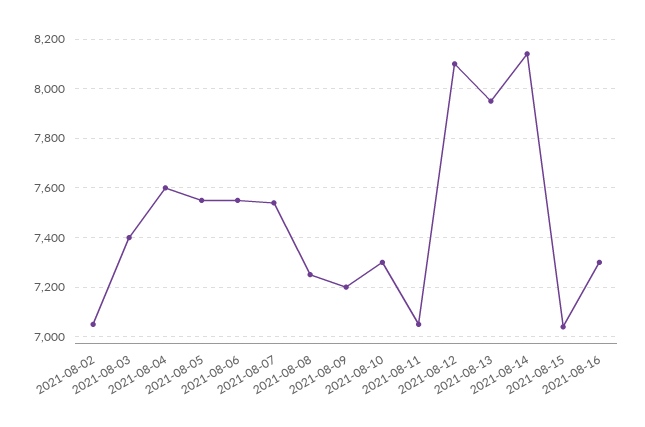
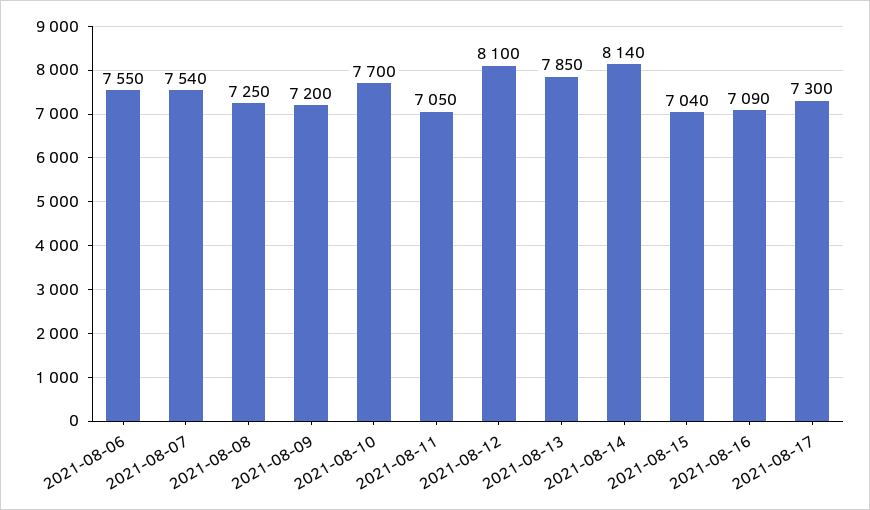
2021-08-02: 7050 -> none
2021-08-03: 7400 -> none
2021-08-04: 7600 -> none
2021-08-05: 7550 -> none
2021-08-10: 7300 -> 7700
2021-08-13: 7950 -> 7850
2021-08-16: 7300 -> 7090
2021-08-17: none -> 7300

